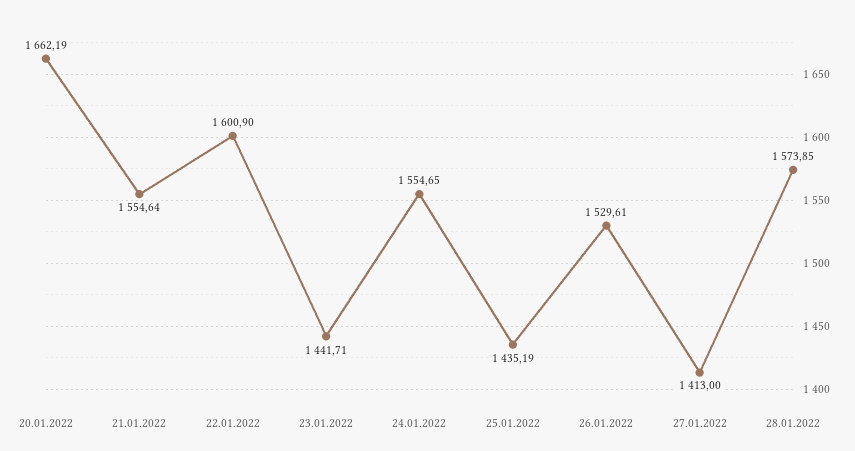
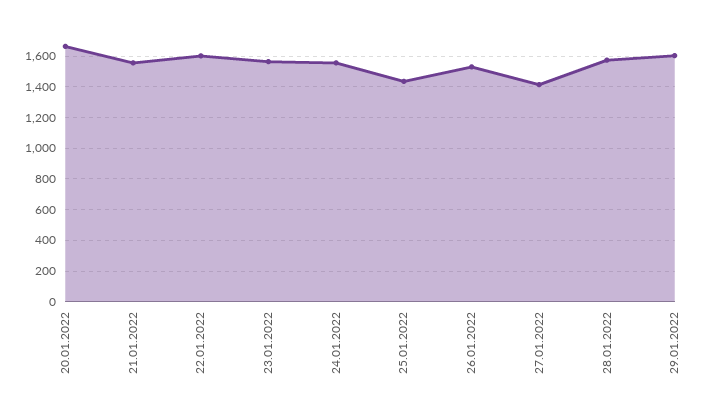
23.01.2022: 1441.71 -> 1550
29.01.2022: none -> 1600

